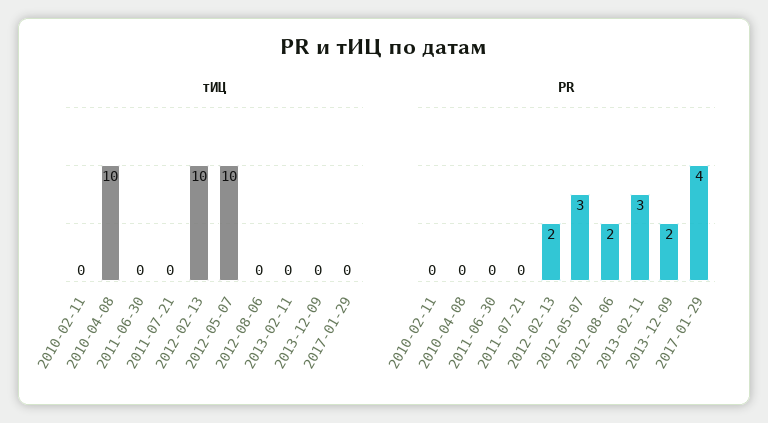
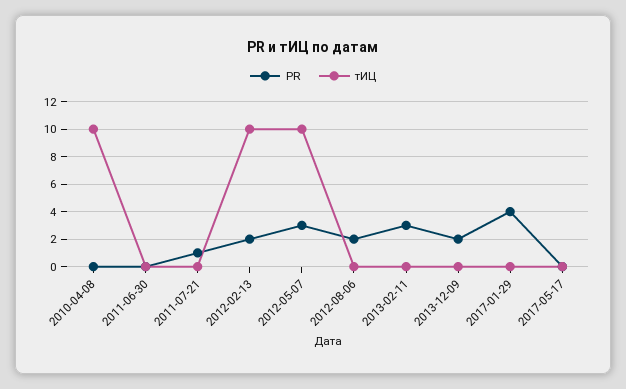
тИЦ, 2010-02-11: 0 -> none
PR, 2010-02-11: 0 -> none
PR, 2011-07-21: 0 -> 1
PR, 2017-05-17: none -> 0
тИЦ, 2017-05-17: none -> 0

